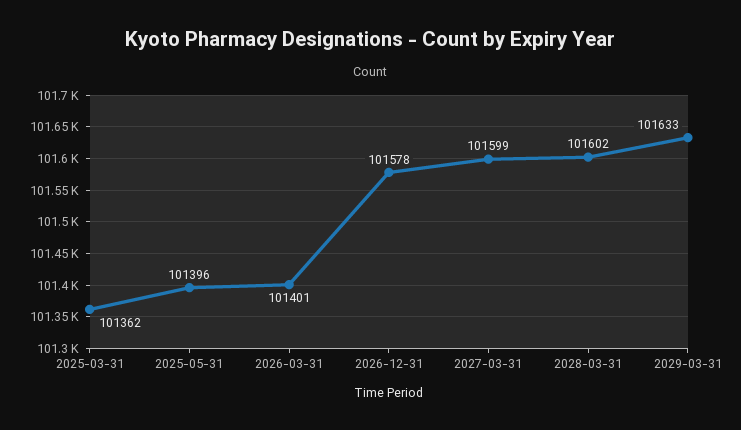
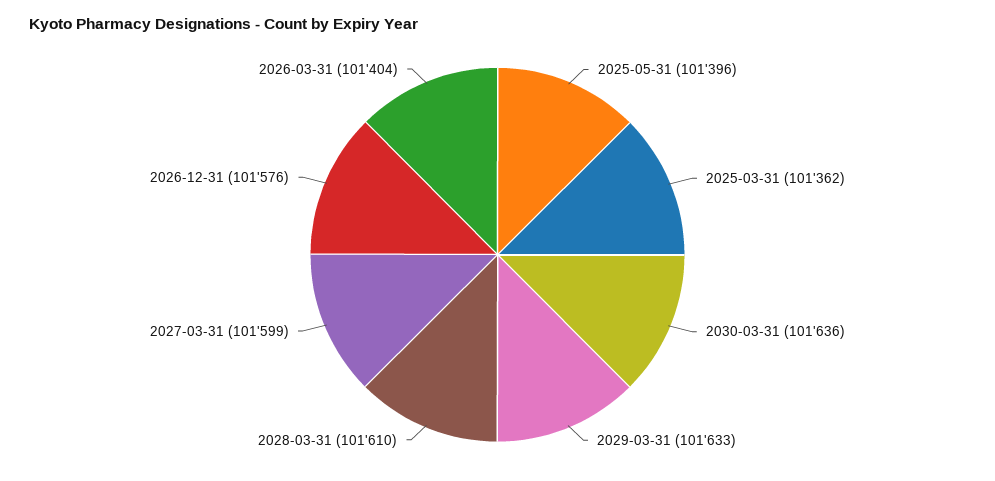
2026-03-31: 101401 -> 101404
2026-12-31: 101578 -> 101576
2028-03-31: 101602 -> 101610
2030-03-31: none -> 101636

